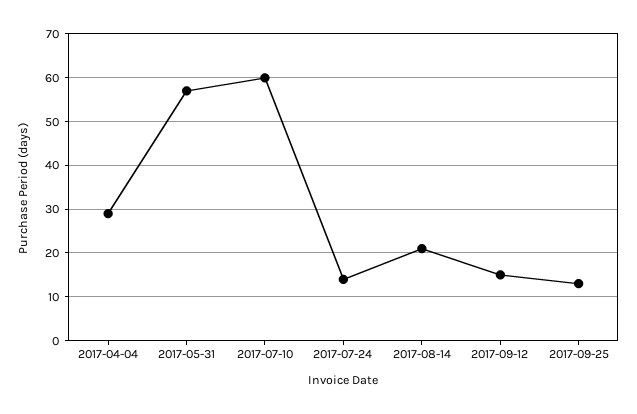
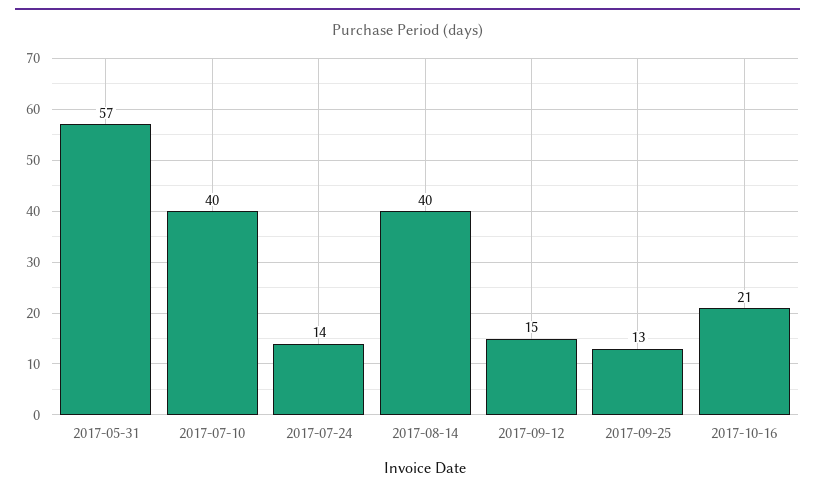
2017-04-04: 30 -> none
2017-07-10: 60 -> 40
2017-08-14: 20 -> 40
2017-10-16: none -> 21

